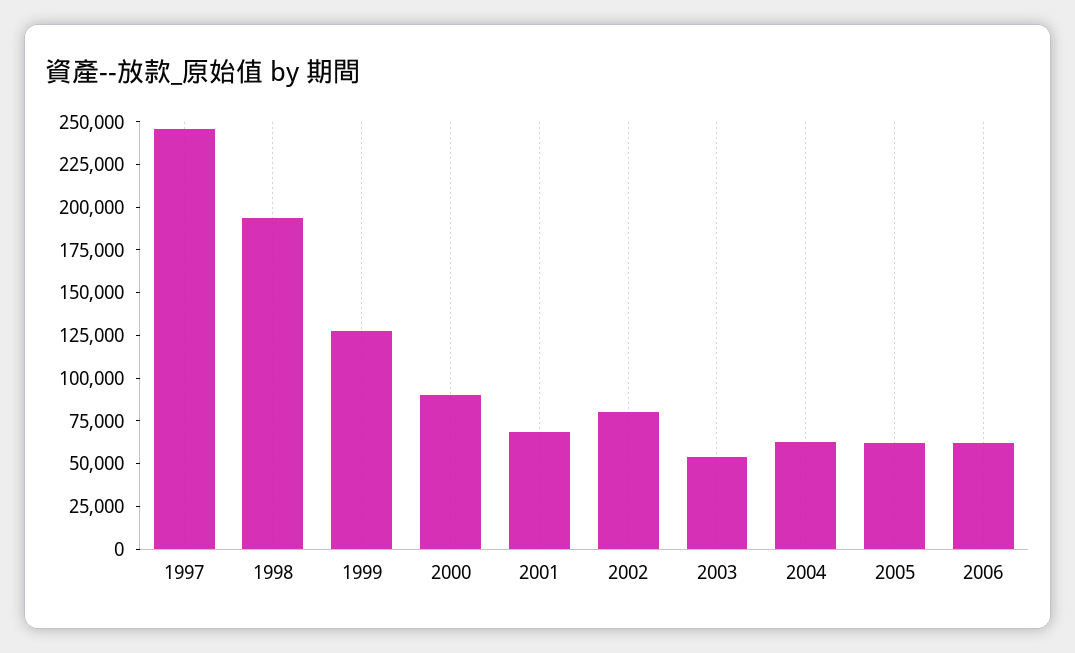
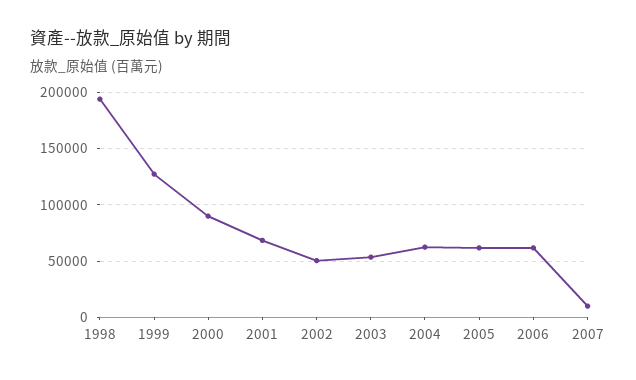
1997: 245000 -> none
2002: 80000 -> 50000
2007: none -> 10000

